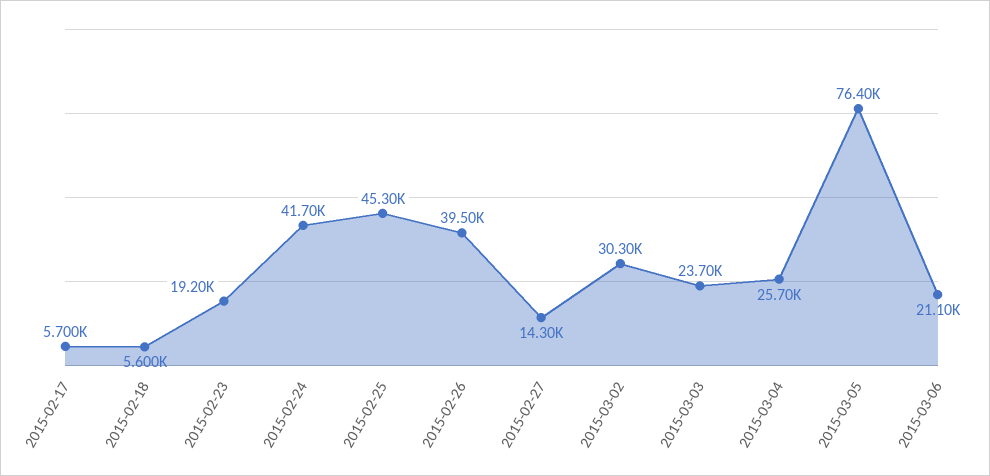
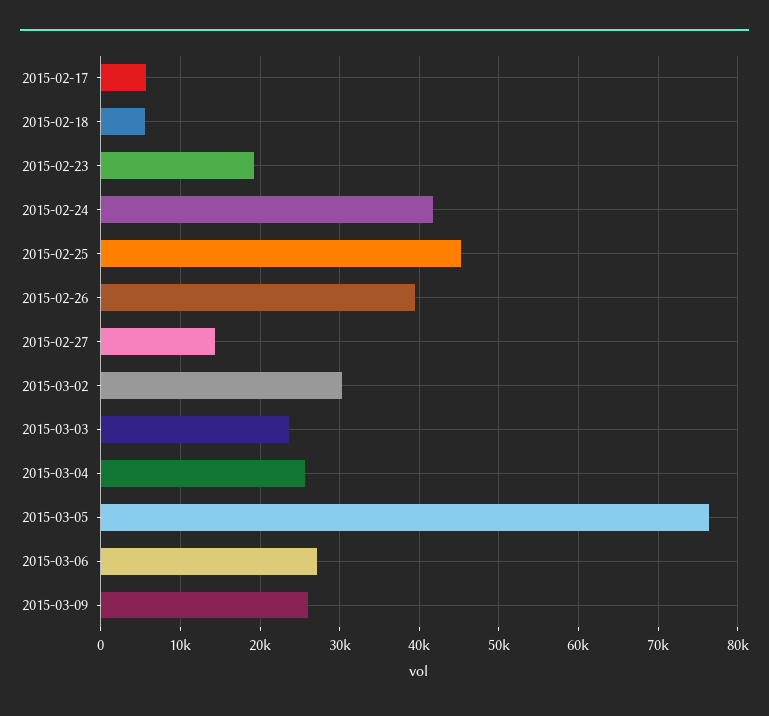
2015-03-06: 21100 -> 27000
2015-03-09: none -> 26000

